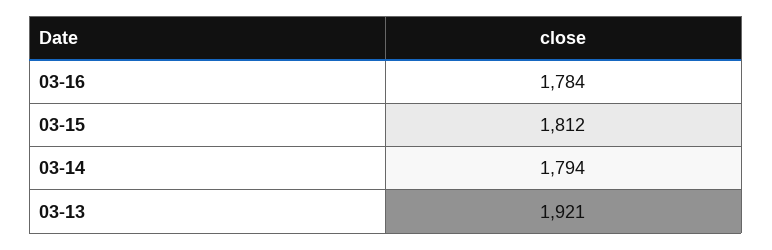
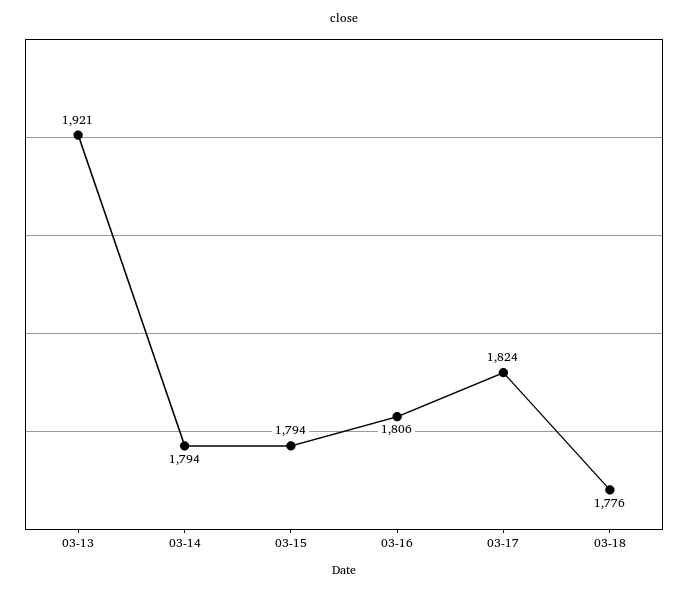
03-16: 1784 -> 1806
03-15: 1812 -> 1794
03-17: none -> 1824
03-18: none -> 1776

